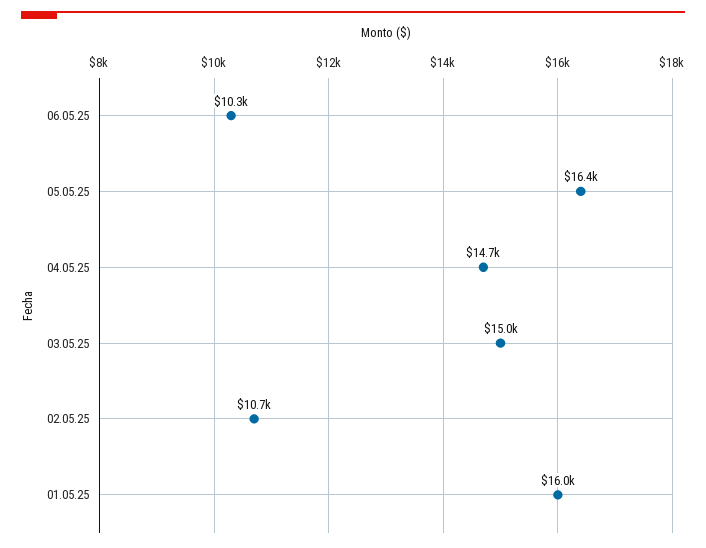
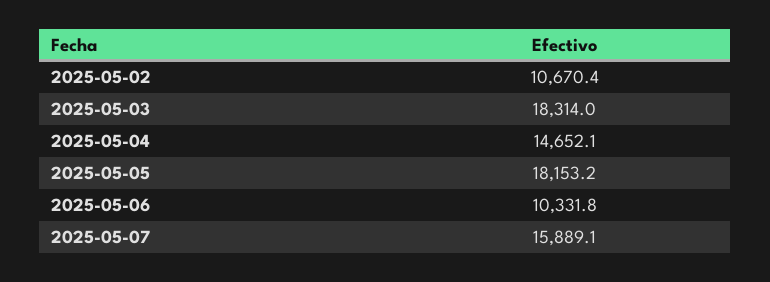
05.05.25: 16400 -> 18153.2
03.05.25: 15000 -> 18314
01.05.25: 16000 -> none
2025-05-07: none -> 15889.1

